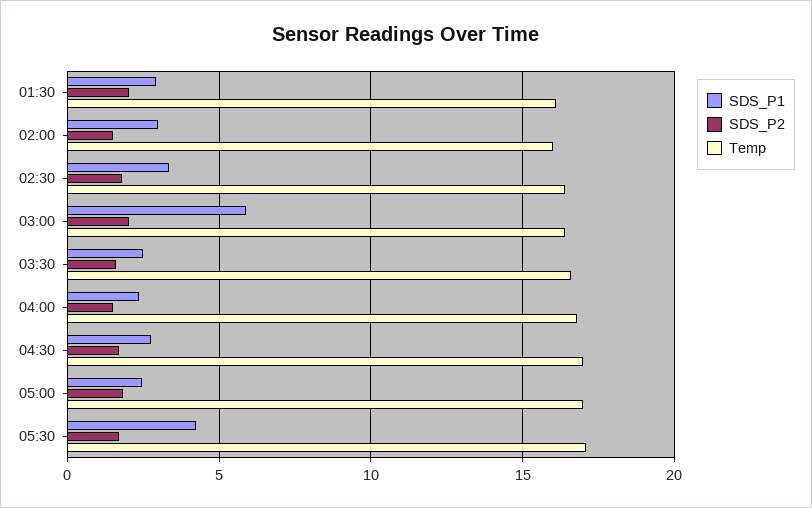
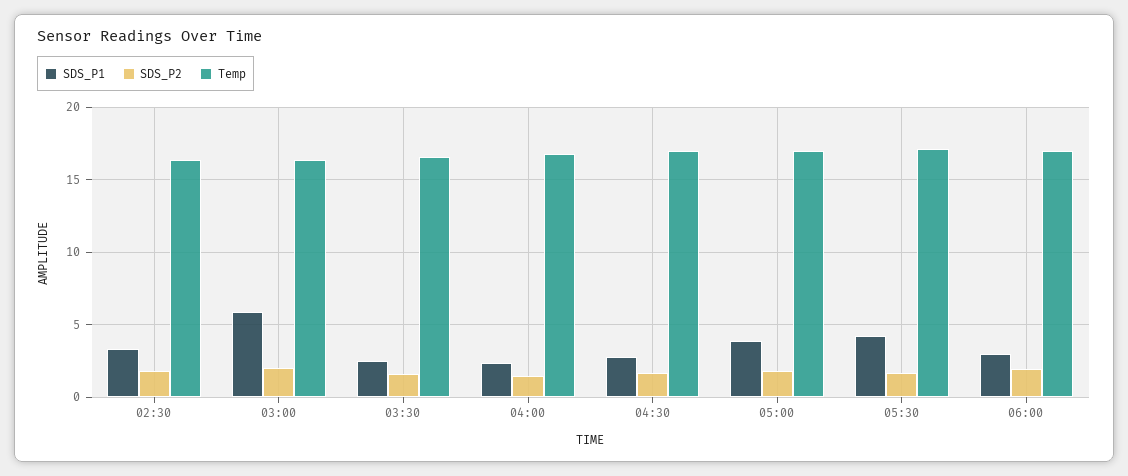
SDS_P1, 01:30: 3 -> none
SDS_P2, 01:30: 2 -> none
Temp, 01:30: 16 -> none
SDS_P1, 02:00: 3 -> none
SDS_P2, 02:00: 1.5 -> none
Temp, 02:00: 16 -> none
SDS_P1, 05:00: 2.5 -> 4
SDS_P1, 06:00: none -> 3
SDS_P2, 06:00: none -> 2
Temp, 06:00: none -> 17

